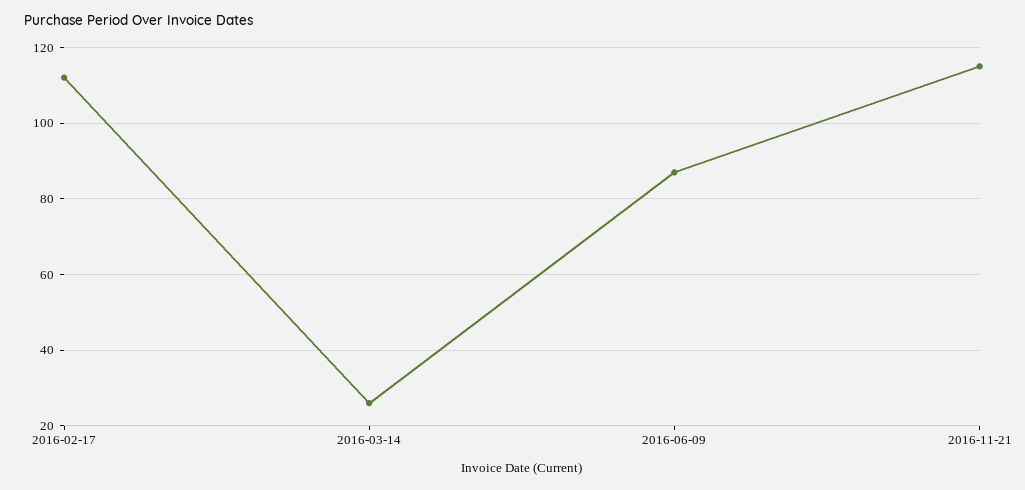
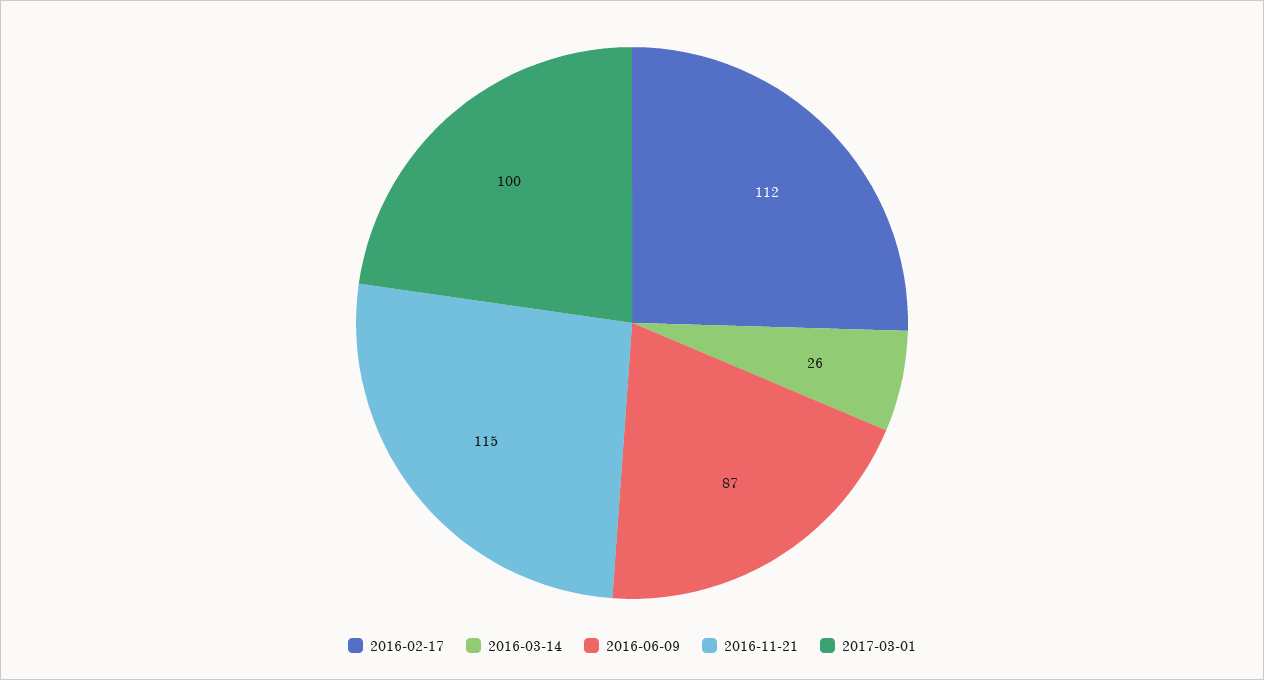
2017-03-01: none -> 100

